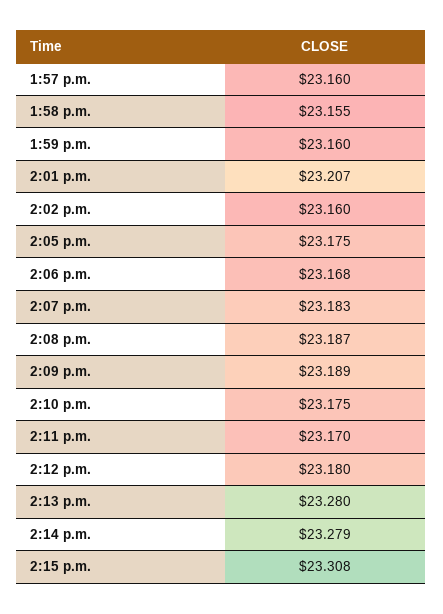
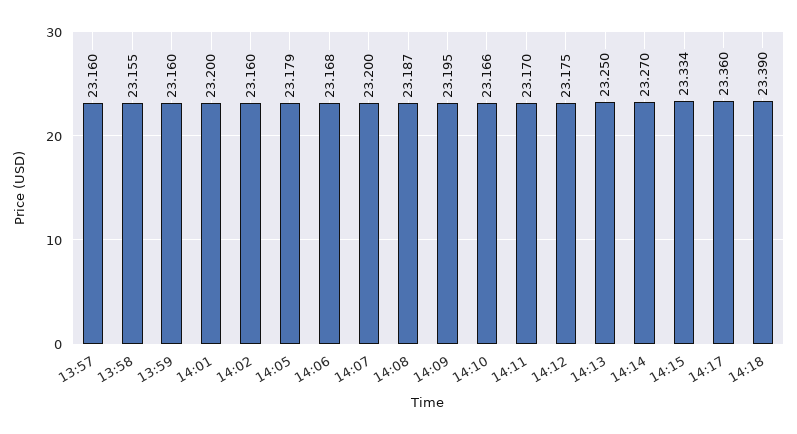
2:01 p.m.: 23.207 -> 23.2
2:05 p.m.: 23.175 -> 23.179
2:07 p.m.: 23.183 -> 23.2
2:09 p.m.: 23.189 -> 23.195
2:10 p.m.: 23.175 -> 23.166
2:12 p.m.: 23.18 -> 23.175
2:13 p.m.: 23.28 -> 23.25
2:14 p.m.: 23.279 -> 23.27
2:15 p.m.: 23.308 -> 23.334
14:17: none -> 23.36
14:18: none -> 23.39

